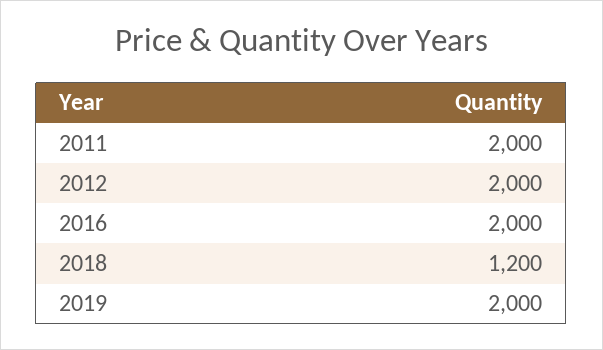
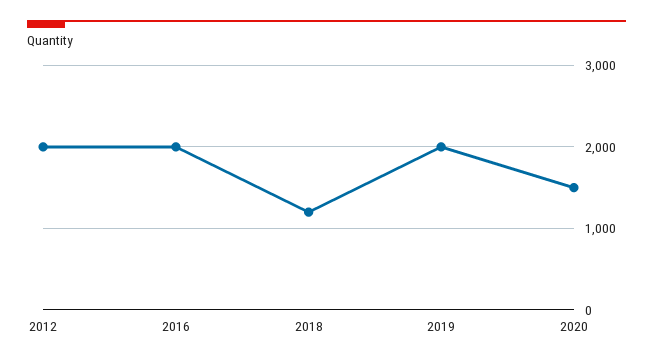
2011: 2000 -> none
2020: none -> 1500

